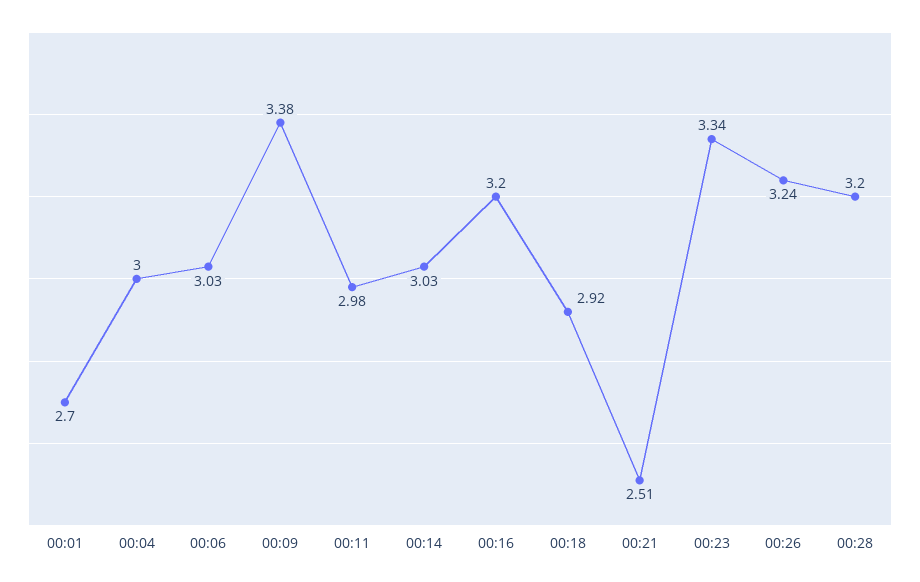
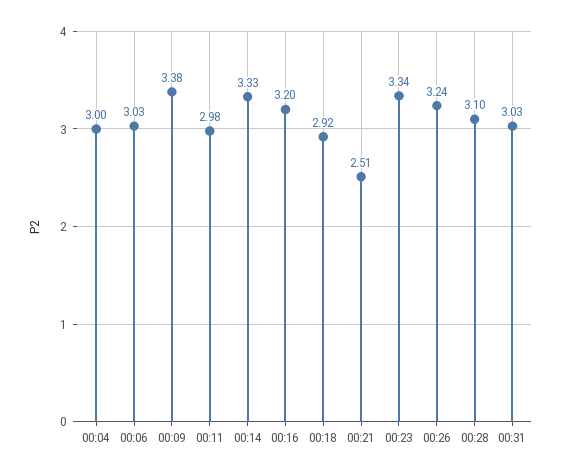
00:01: 2.7 -> none
00:14: 3.03 -> 3.33
00:28: 3.2 -> 3.1
00:31: none -> 3.03

